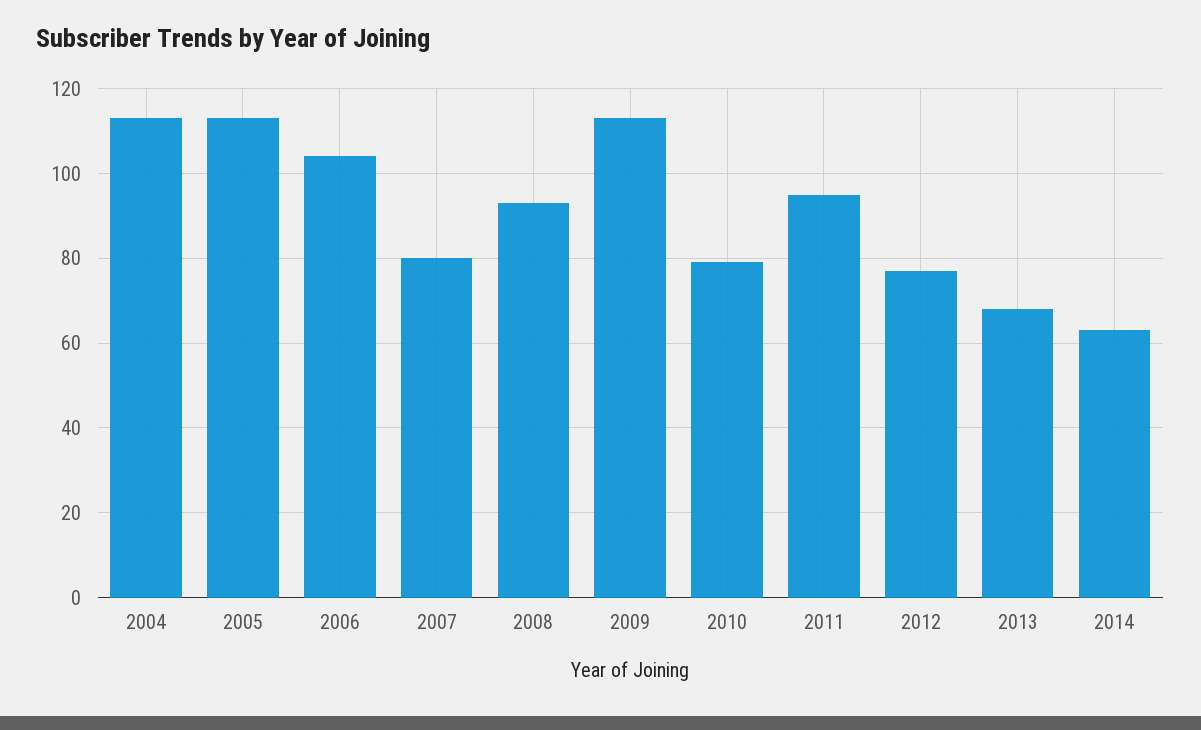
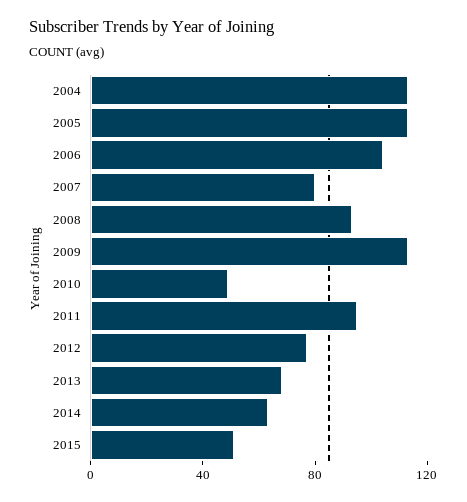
2010: 80 -> 50
2015: none -> 50

